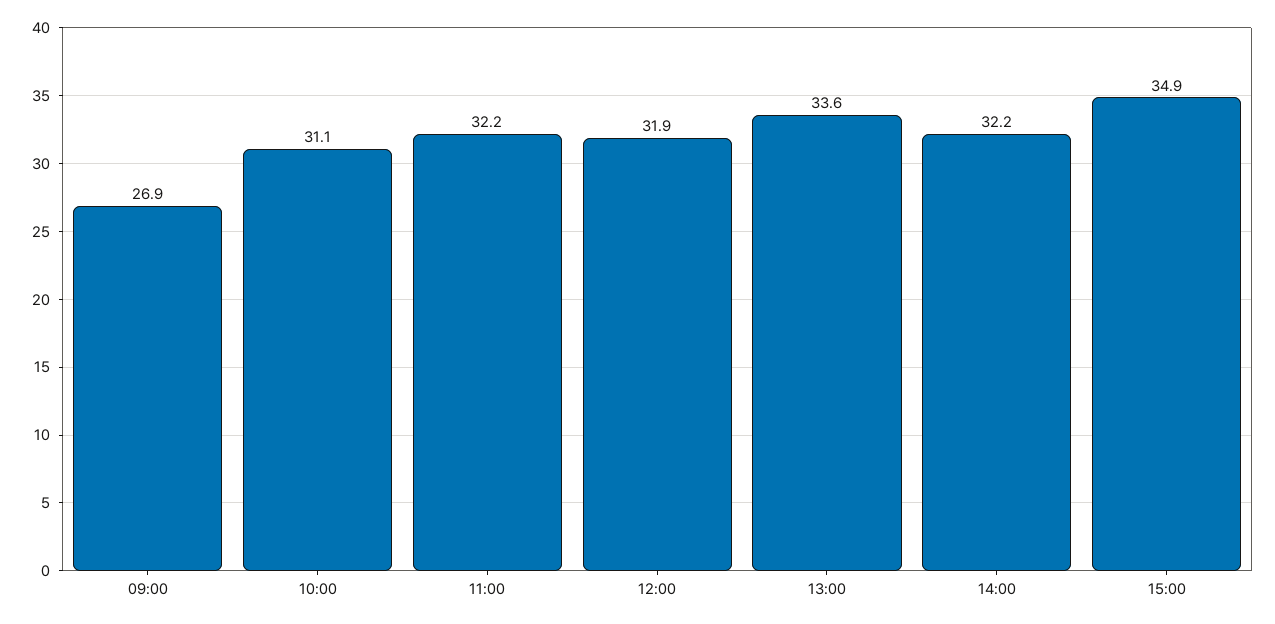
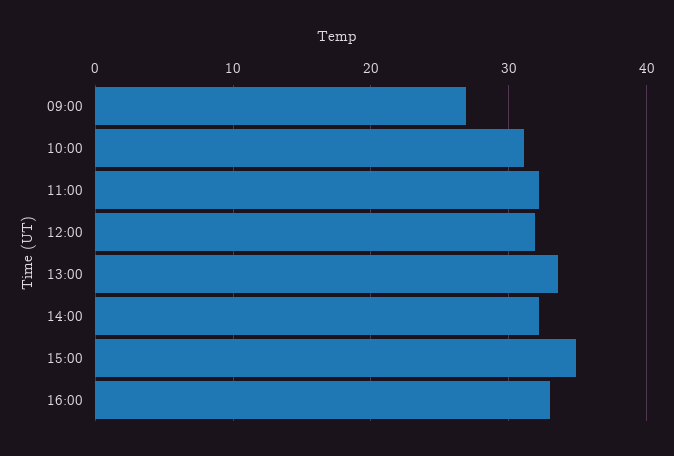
16:00: none -> 33

